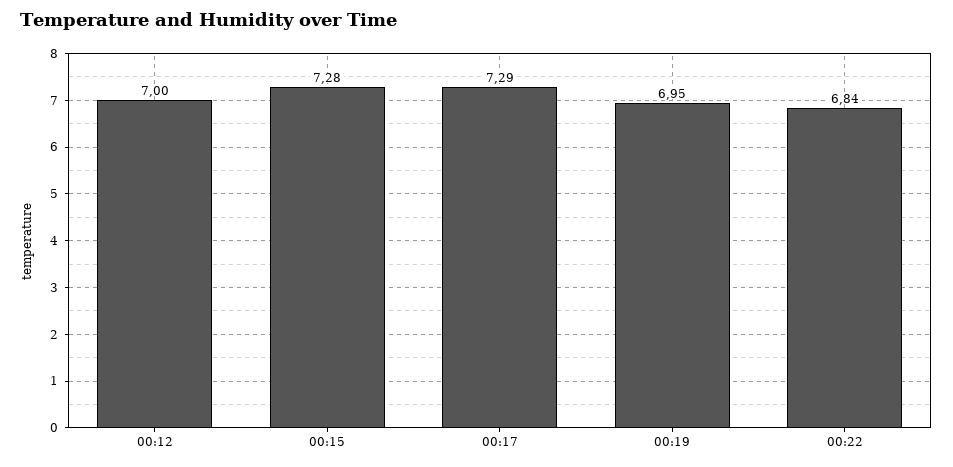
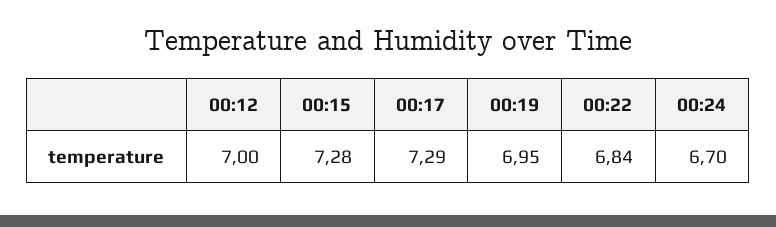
00:24: none -> 6.7

